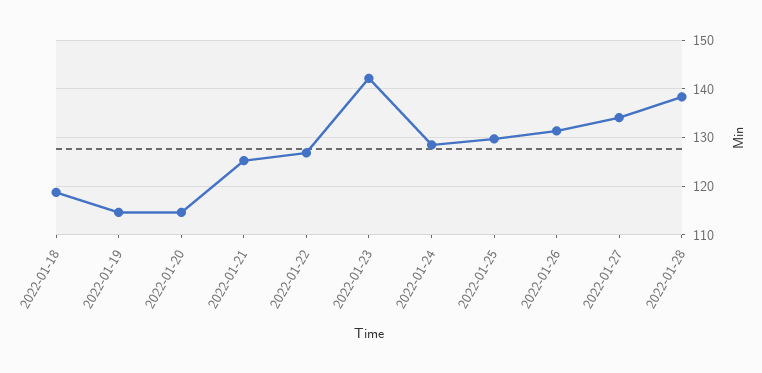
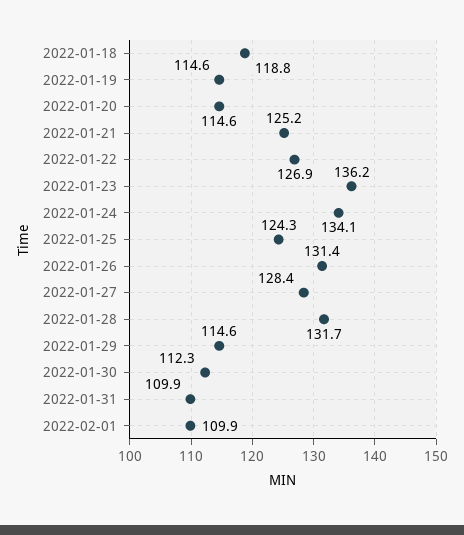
2022-01-23: 142 -> 136.2
2022-01-24: 128 -> 134.1
2022-01-25: 130 -> 124.3
2022-01-27: 134 -> 128.4
2022-01-28: 138 -> 131.7
2022-01-29: none -> 114.6
2022-01-30: none -> 112.3
2022-01-31: none -> 109.9
2022-02-01: none -> 109.9

